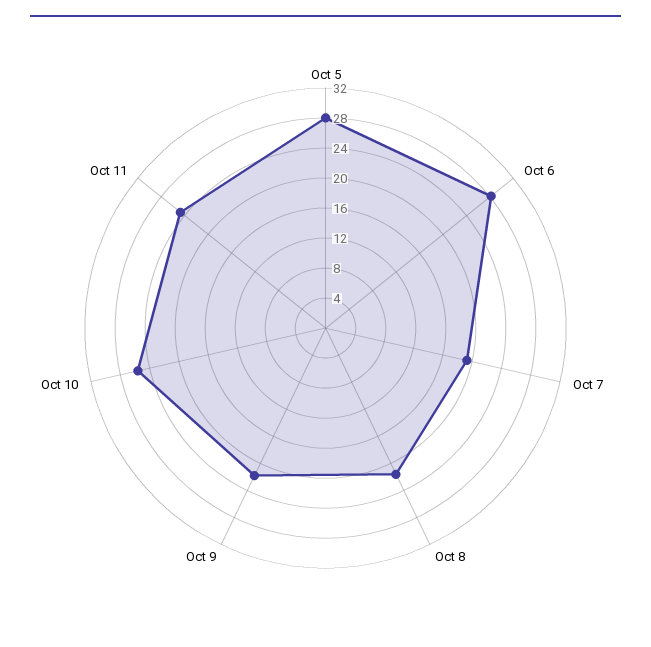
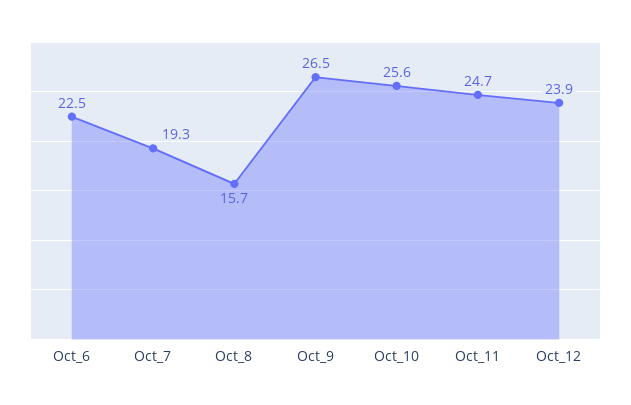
Oct 5: 28 -> none
Oct 6: 28 -> 22.5
Oct 8: 22 -> 15.7
Oct 9: 22 -> 26.5
Oct_12: none -> 23.9

